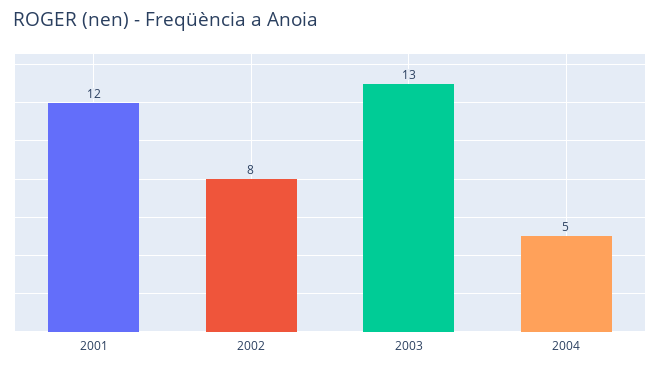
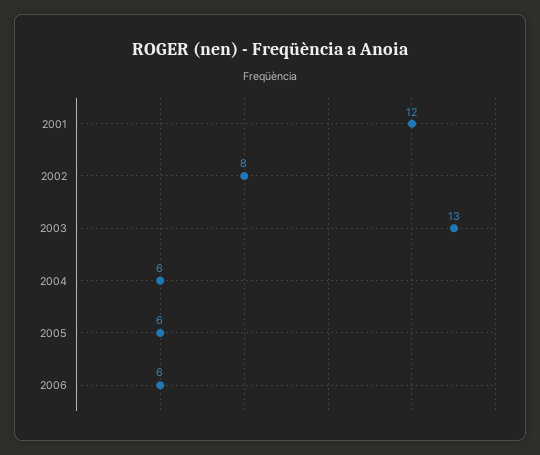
2004: 5 -> 6
2005: none -> 6
2006: none -> 6

